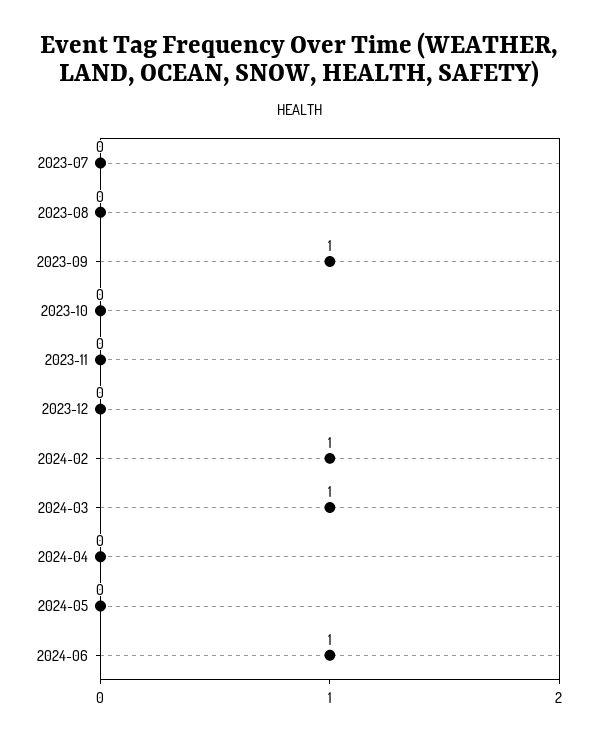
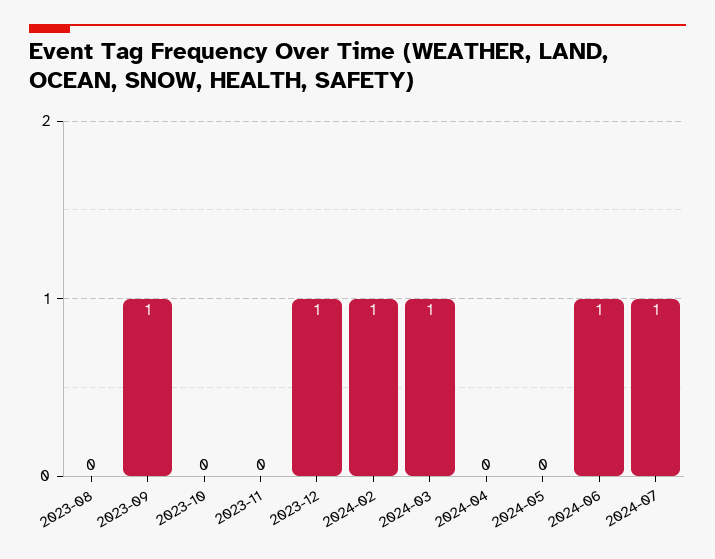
2023-07: 0 -> none
2023-12: 0 -> 1
2024-07: none -> 1

